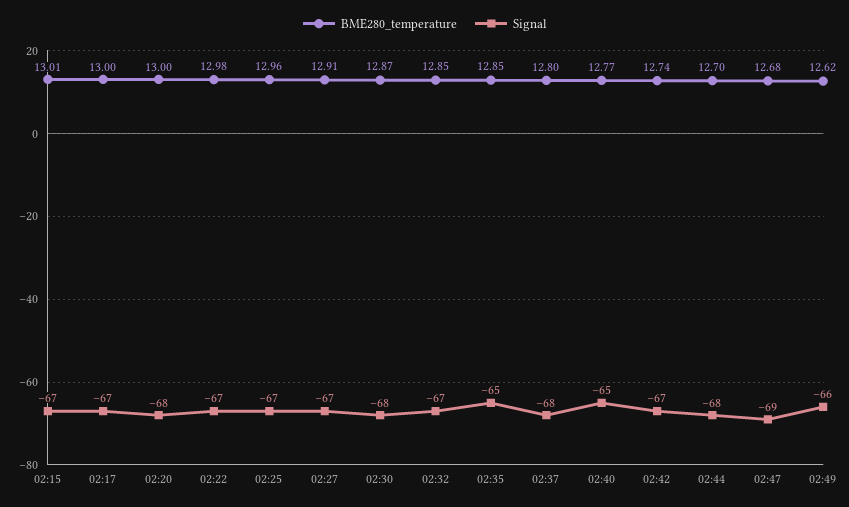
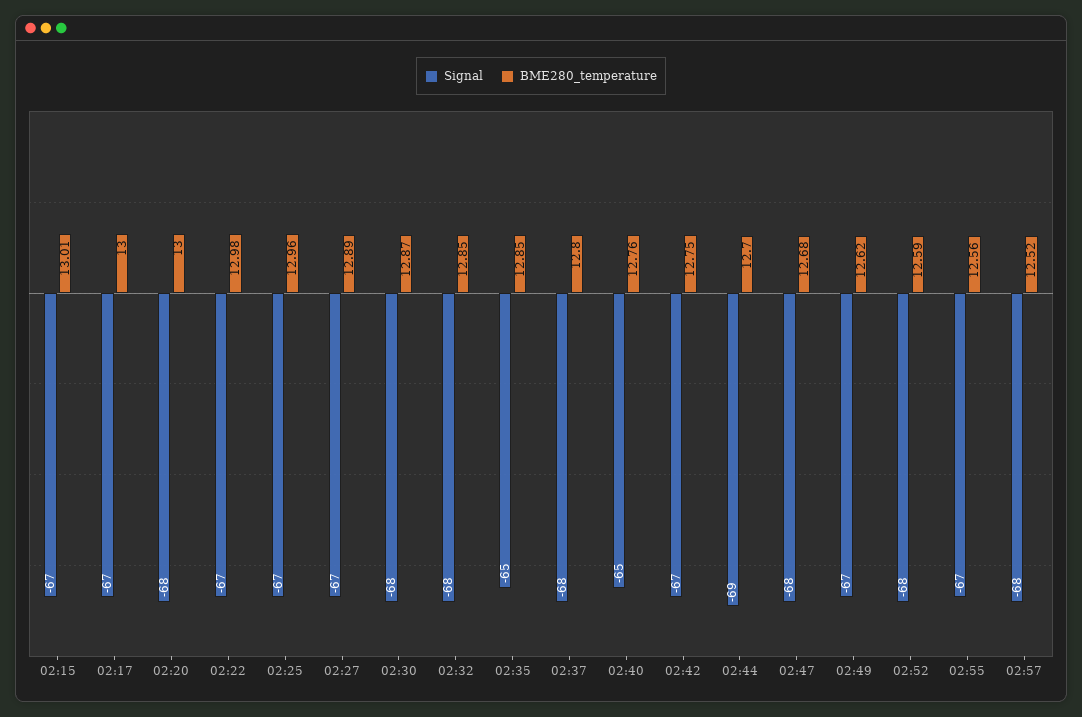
BME280_temperature, 02:27: 12.91 -> 12.89
Signal, 02:32: -67 -> -68
BME280_temperature, 02:40: 12.77 -> 12.76
BME280_temperature, 02:42: 12.74 -> 12.75
Signal, 02:44: -68 -> -69
Signal, 02:47: -69 -> -68
Signal, 02:49: -66 -> -67
Signal, 02:52: none -> -68
BME280_temperature, 02:52: none -> 12.59
Signal, 02:55: none -> -67
BME280_temperature, 02:55: none -> 12.56
Signal, 02:57: none -> -68
BME280_temperature, 02:57: none -> 12.52

